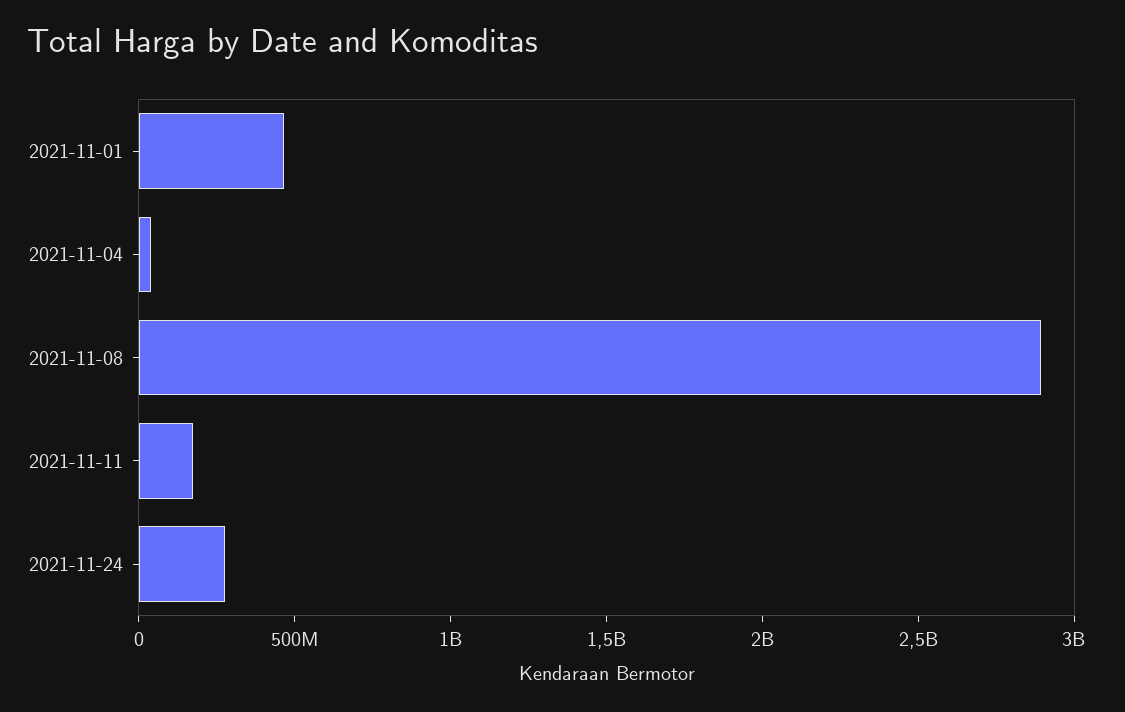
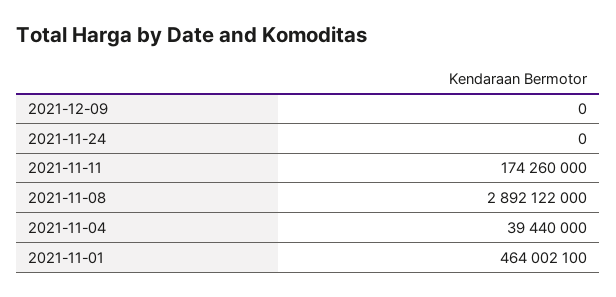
2021-11-24: 300000000 -> 0
2021-12-09: none -> 0

